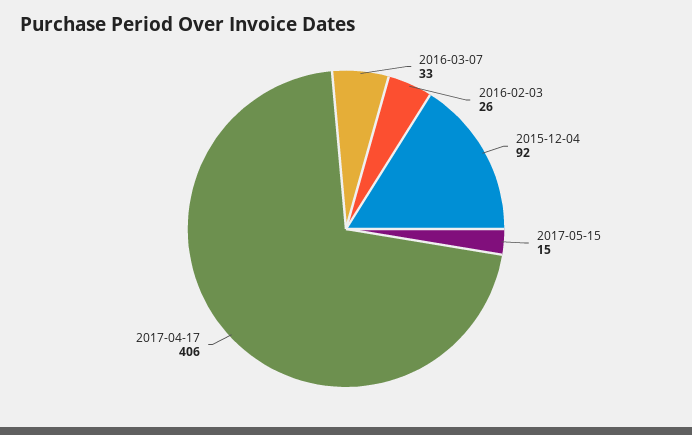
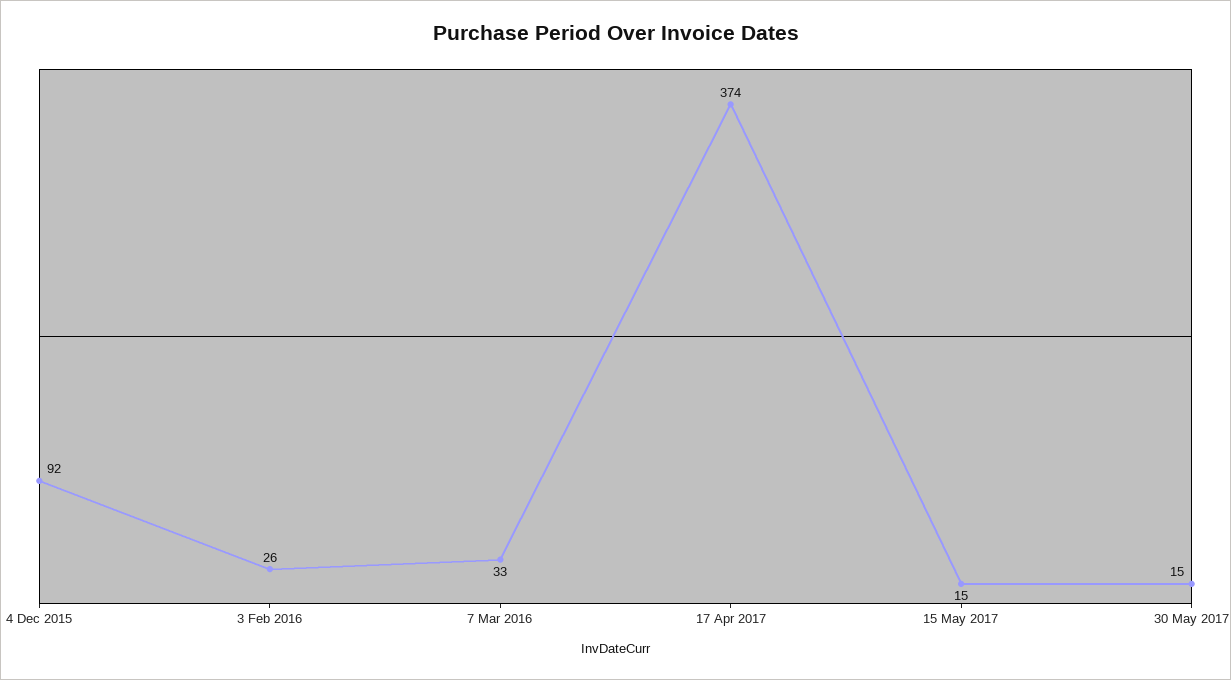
2017-04-17: 406 -> 374
30 May 2017: none -> 15

